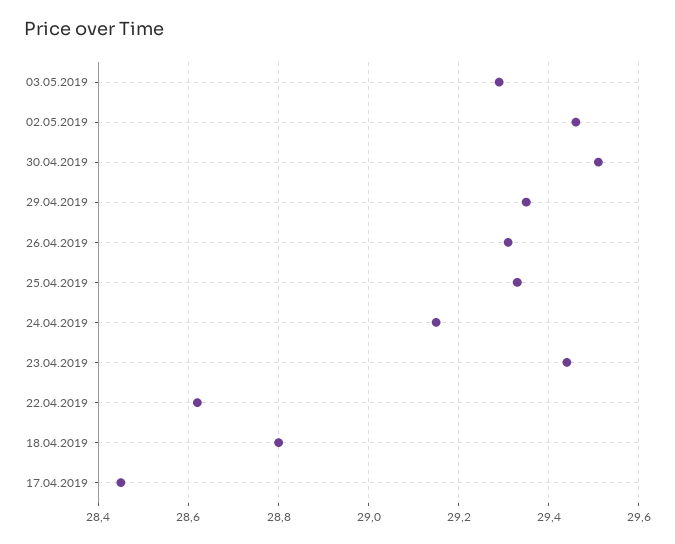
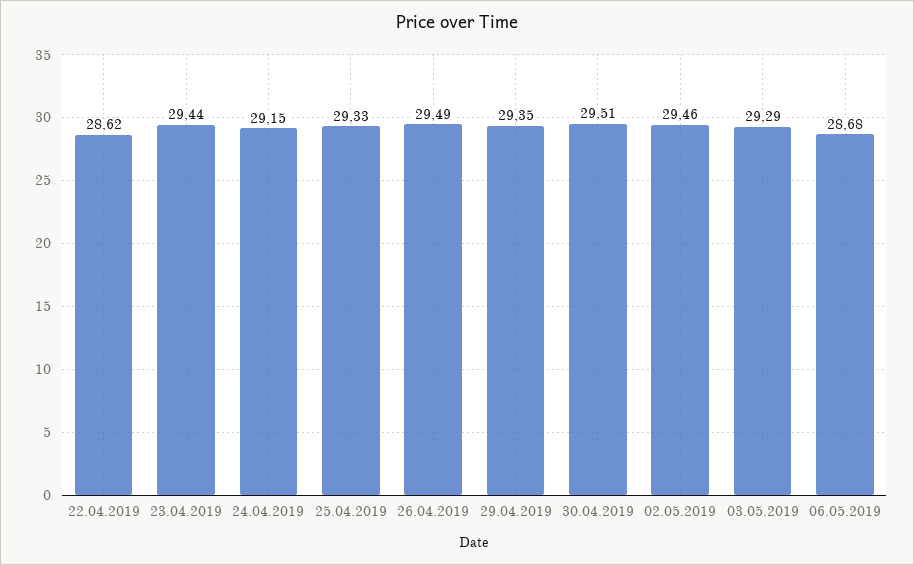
26.04.2019: 29.3 -> 29.49
18.04.2019: 28.8 -> none
17.04.2019: 28.45 -> none
06.05.2019: none -> 28.68

